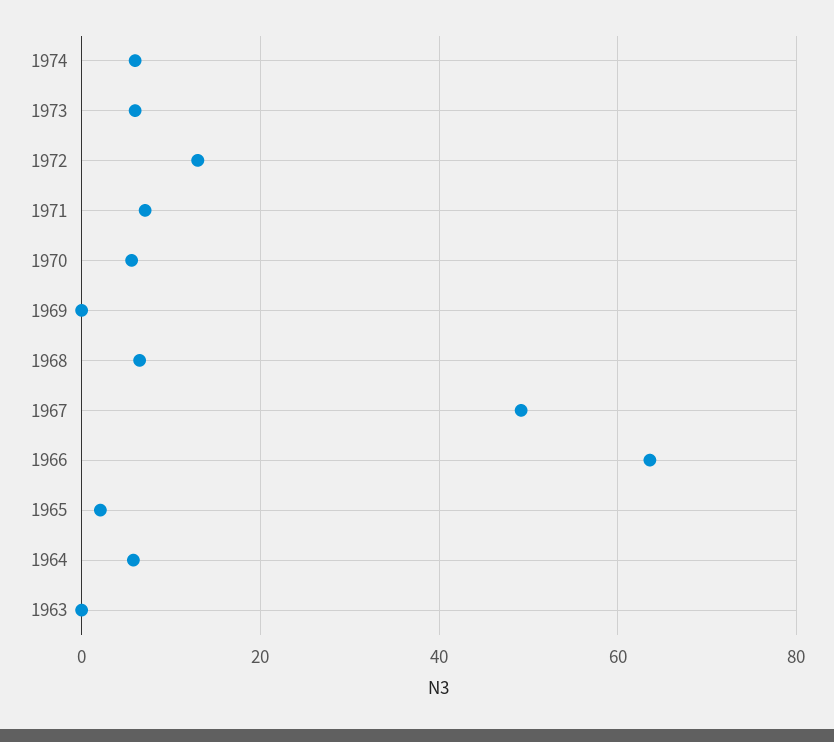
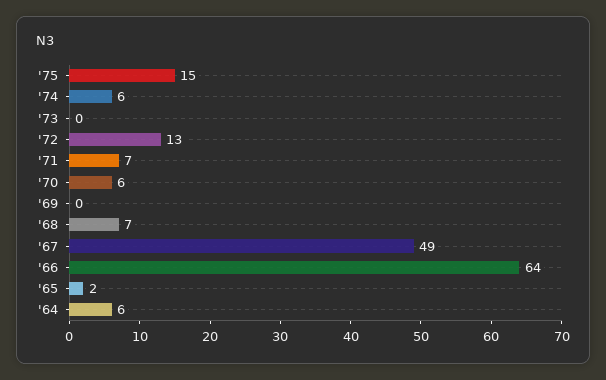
1973: 6 -> 0
1963: 0 -> none
'75: none -> 15

